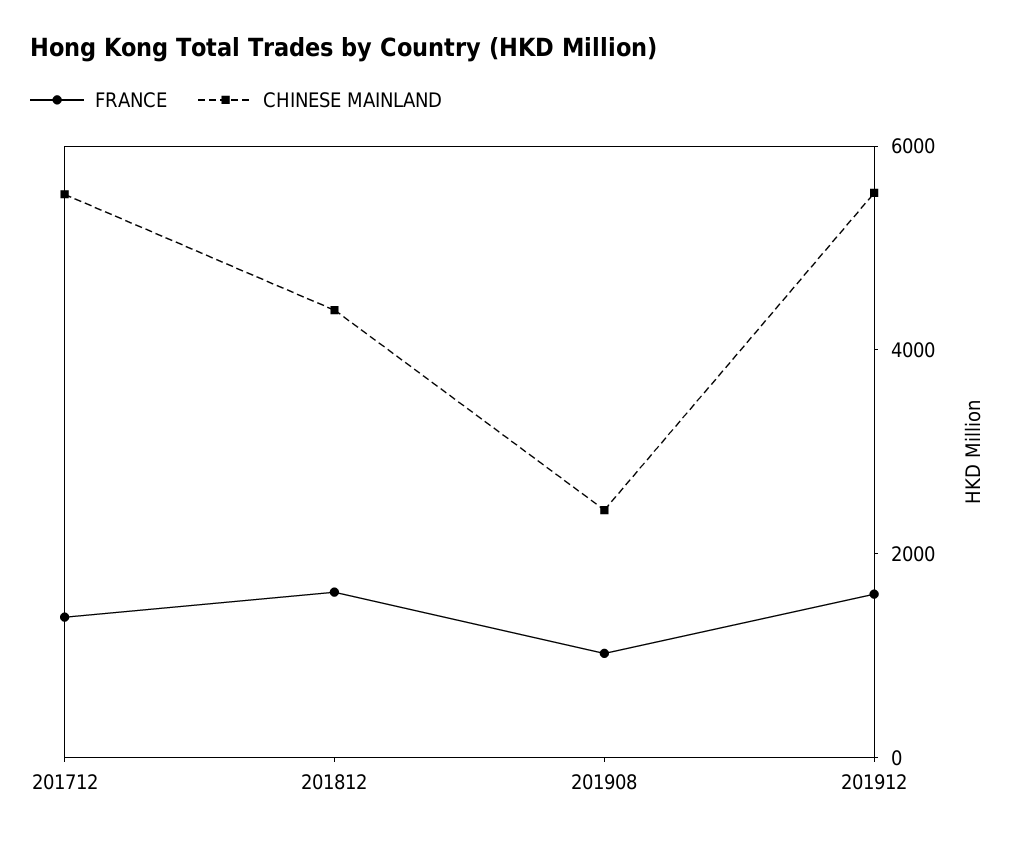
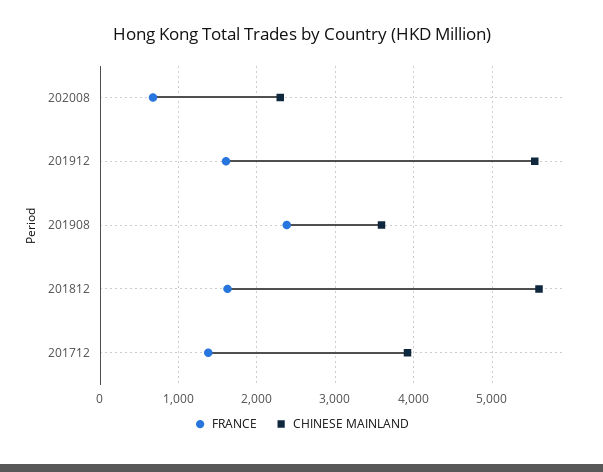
CHINESE MAINLAND, 201712: 5500 -> 3900
CHINESE MAINLAND, 201812: 4500 -> 5600
FRANCE, 201908: 1000 -> 2400
CHINESE MAINLAND, 201908: 2500 -> 3600
FRANCE, 202008: none -> 700
CHINESE MAINLAND, 202008: none -> 2300

